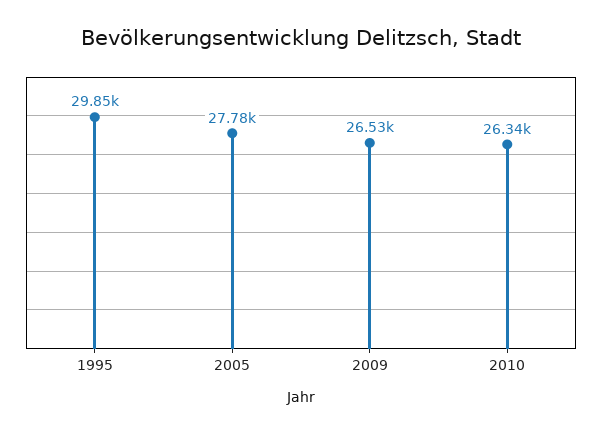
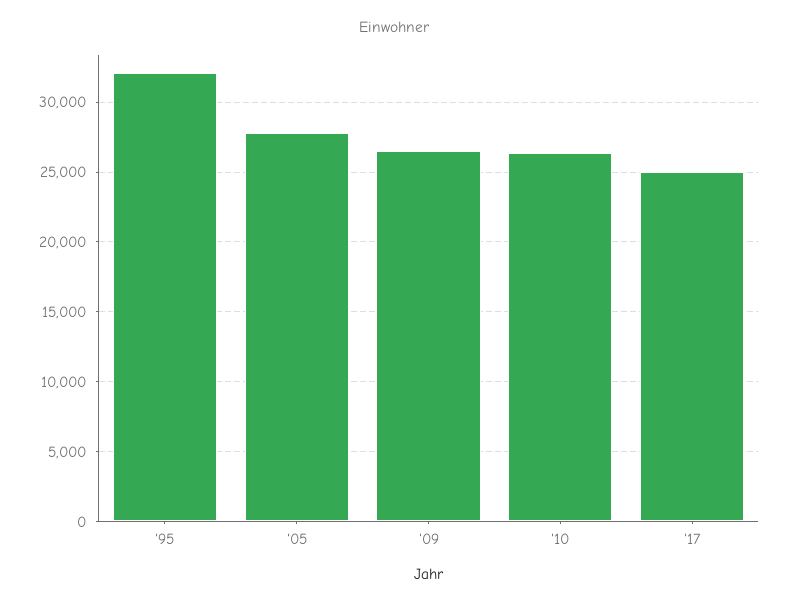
1995: 29850 -> 32000
'17: none -> 25000

